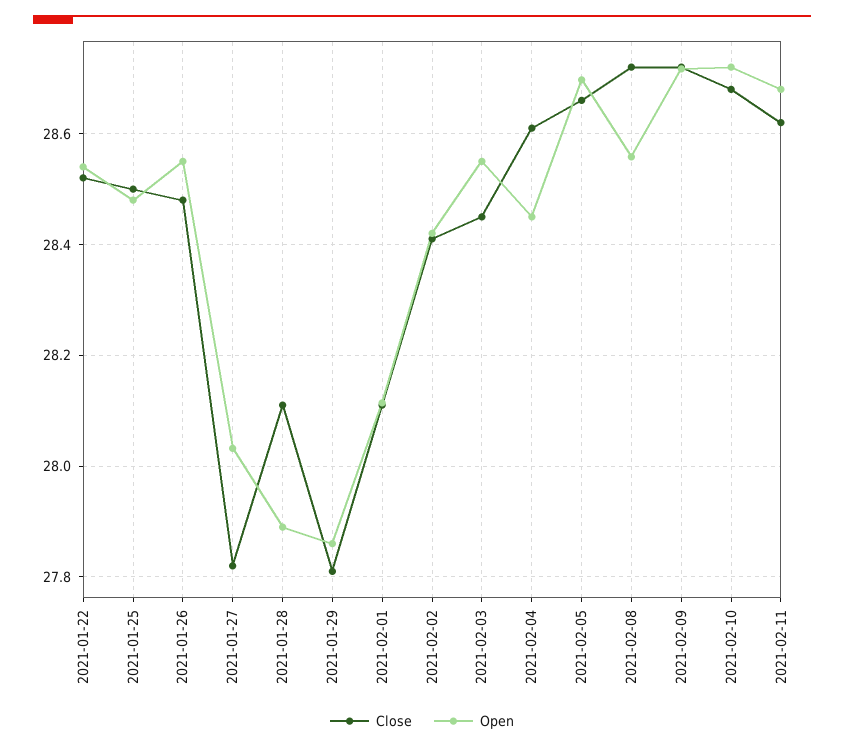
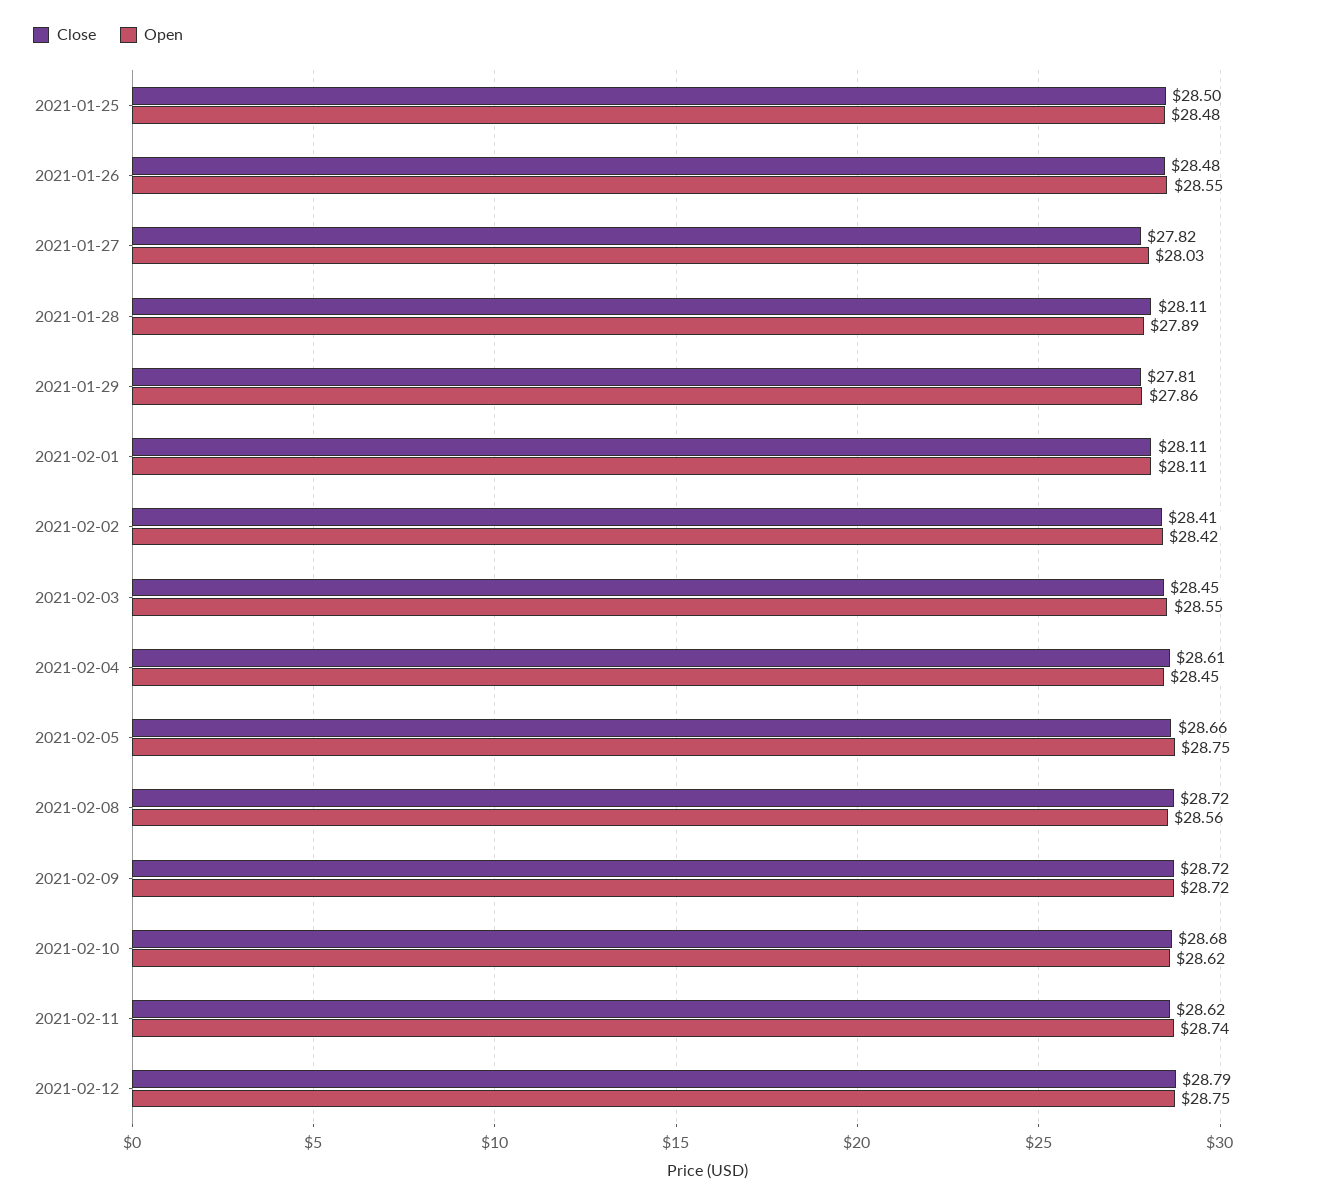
Close, 2021-01-22: 28.52 -> none
Open, 2021-01-22: 28.54 -> none
Open, 2021-02-05: 28.7 -> 28.75
Open, 2021-02-10: 28.72 -> 28.62
Open, 2021-02-11: 28.68 -> 28.74
Close, 2021-02-12: none -> 28.79
Open, 2021-02-12: none -> 28.75

